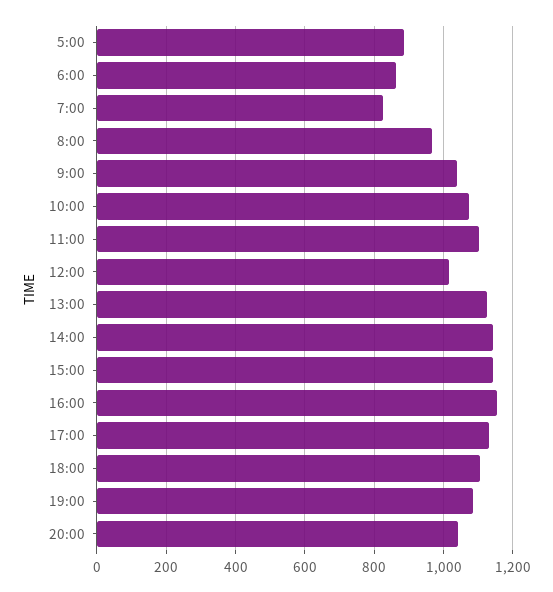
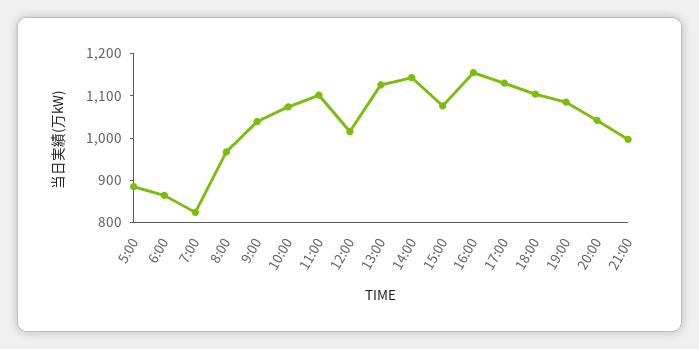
15:00: 1140 -> 1080
21:00: none -> 1000

